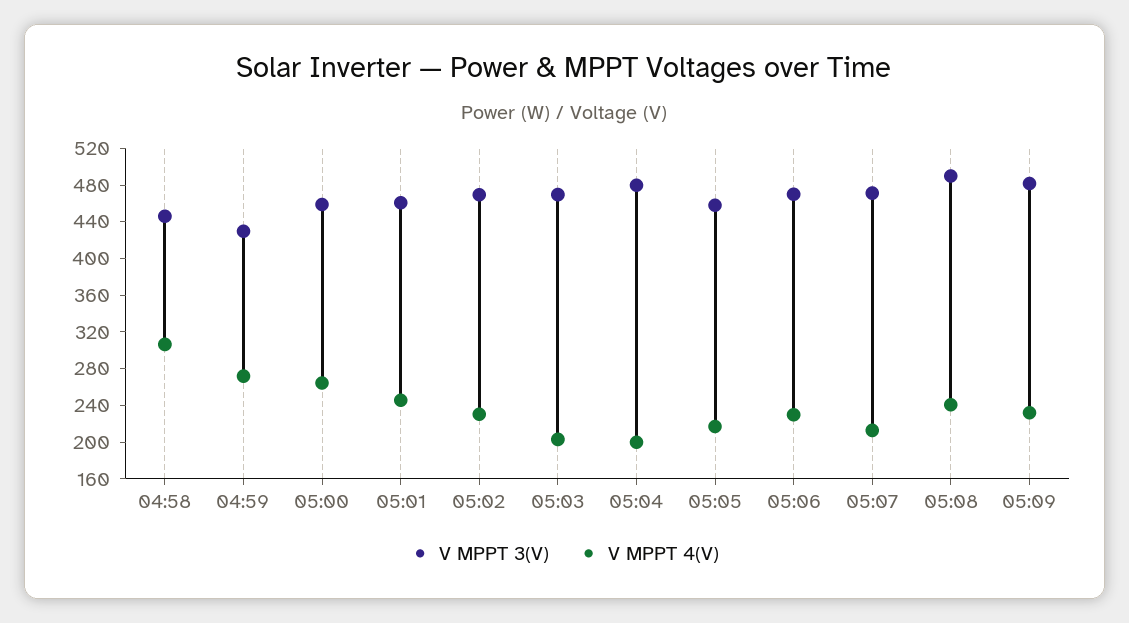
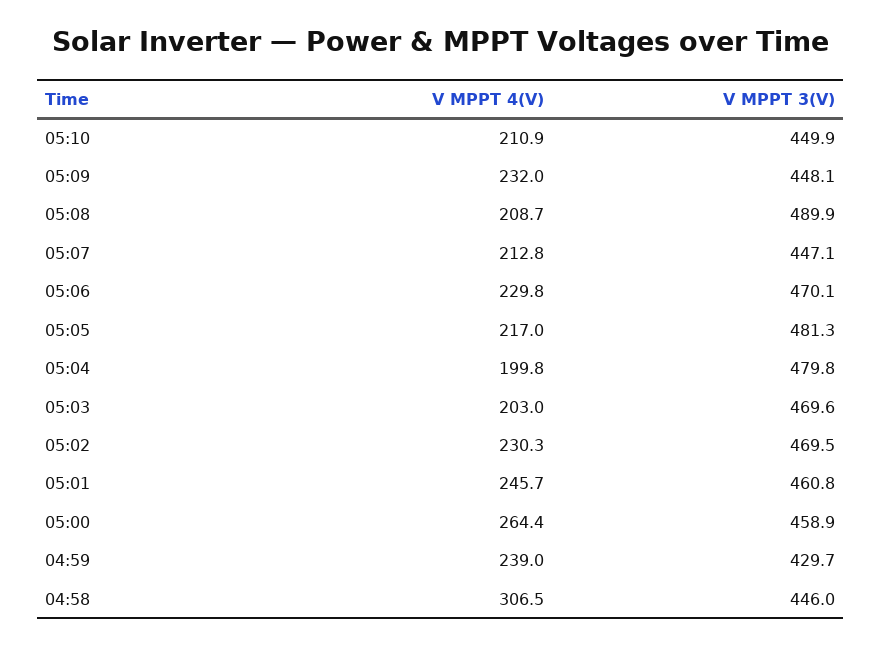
V MPPT 4(V), 04:59: 270 -> 239
V MPPT 3(V), 05:05: 460 -> 481.3
V MPPT 3(V), 05:07: 470 -> 447.1
V MPPT 4(V), 05:08: 240 -> 208.7
V MPPT 3(V), 05:09: 480 -> 448.1
V MPPT 4(V), 05:10: none -> 210.9
V MPPT 3(V), 05:10: none -> 449.9

